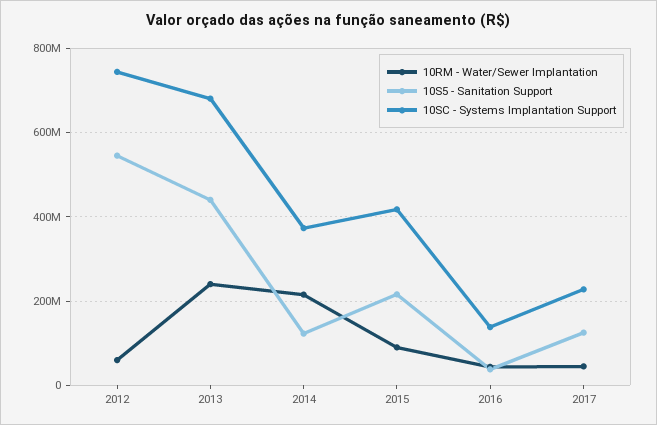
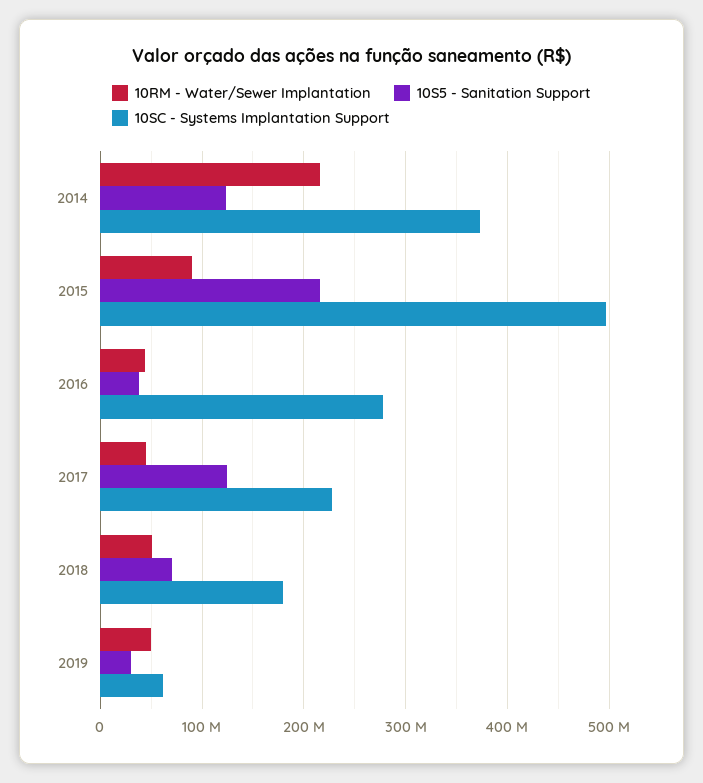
10RM - Water/Sewer Implantation, 2012: 60000000 -> none
10S5 - Sanitation Support, 2012: 540000000 -> none
10SC - Systems Implantation Support, 2012: 740000000 -> none
10RM - Water/Sewer Implantation, 2013: 240000000 -> none
10S5 - Sanitation Support, 2013: 440000000 -> none
10SC - Systems Implantation Support, 2013: 680000000 -> none
10SC - Systems Implantation Support, 2015: 420000000 -> 500000000
10SC - Systems Implantation Support, 2016: 140000000 -> 280000000
10RM - Water/Sewer Implantation, 2018: none -> 50000000
10S5 - Sanitation Support, 2018: none -> 70000000
10SC - Systems Implantation Support, 2018: none -> 180000000
10RM - Water/Sewer Implantation, 2019: none -> 50000000
10S5 - Sanitation Support, 2019: none -> 30000000
10SC - Systems Implantation Support, 2019: none -> 60000000

